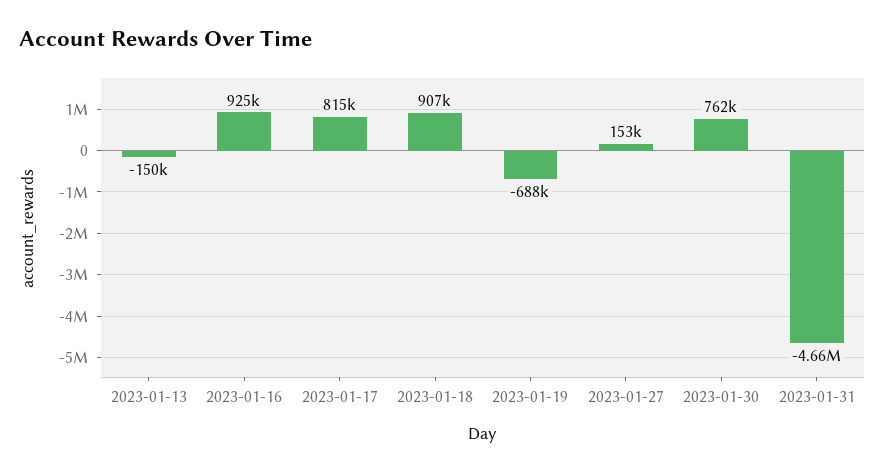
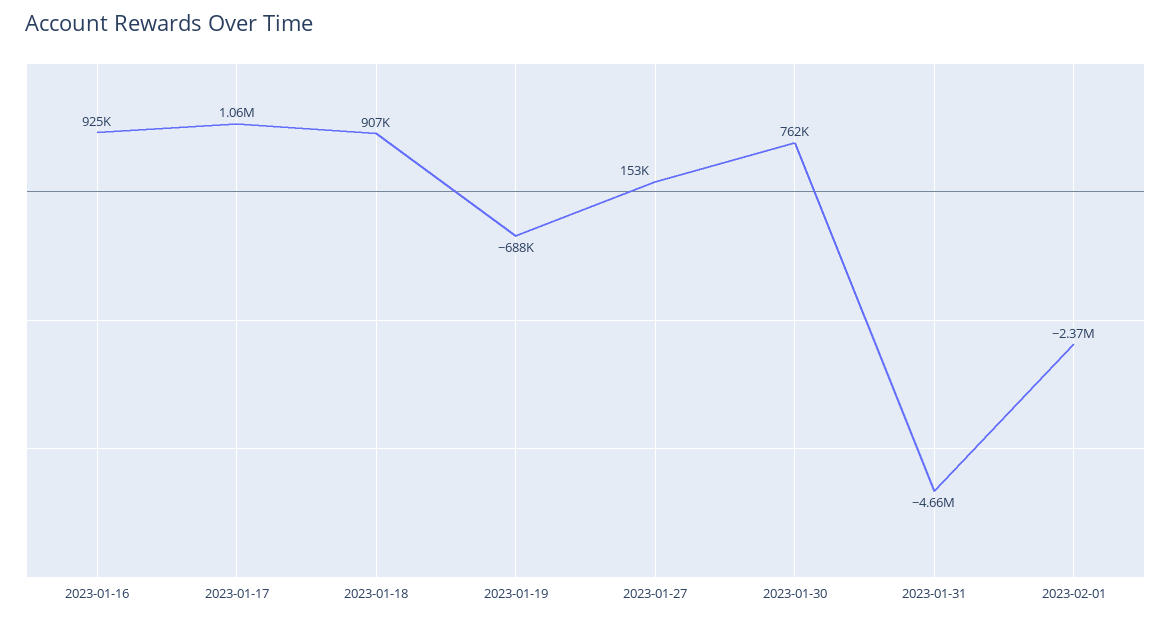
2023-01-13: -150000 -> none
2023-01-17: 815000 -> 1060000
2023-02-01: none -> -2370000

